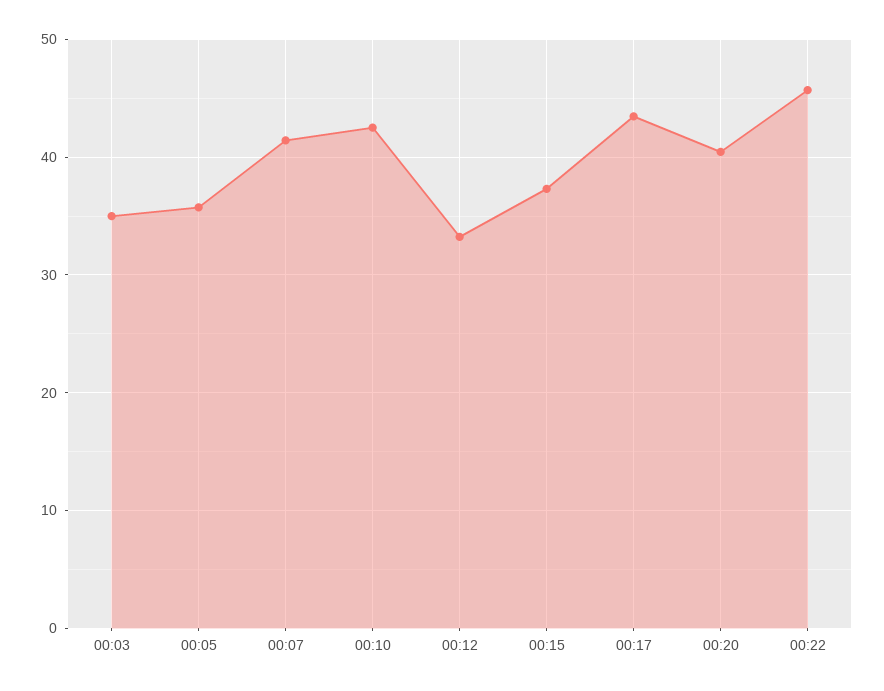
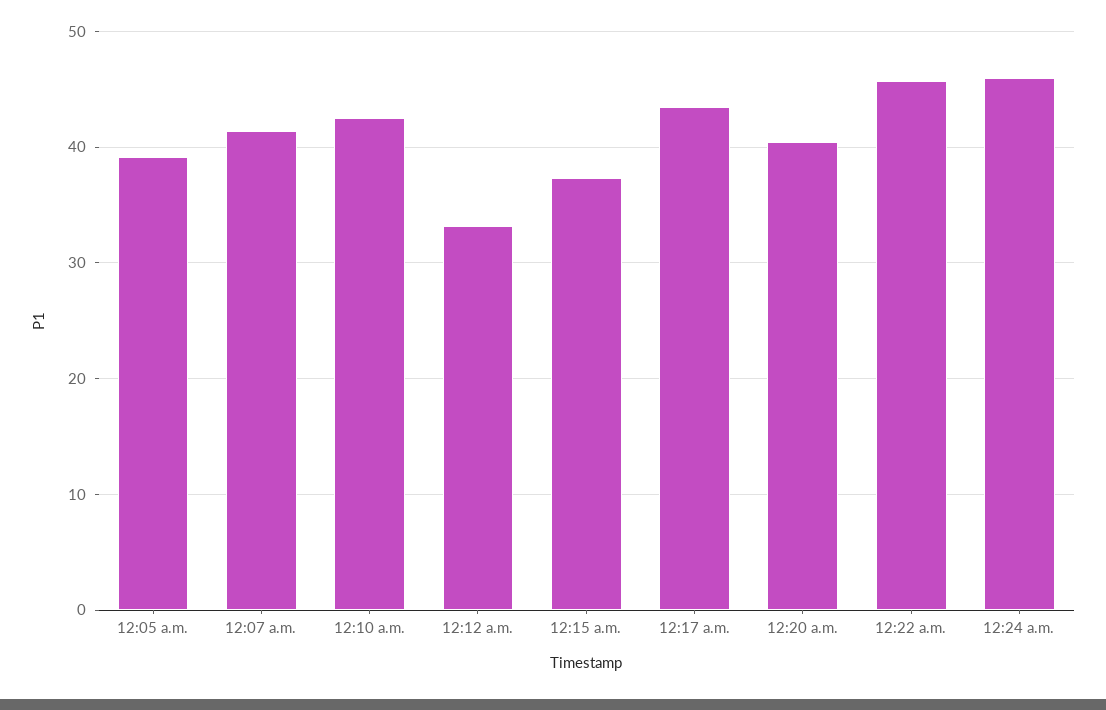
00:03: 35 -> none
00:05: 36 -> 39
12:24 a.m.: none -> 46

